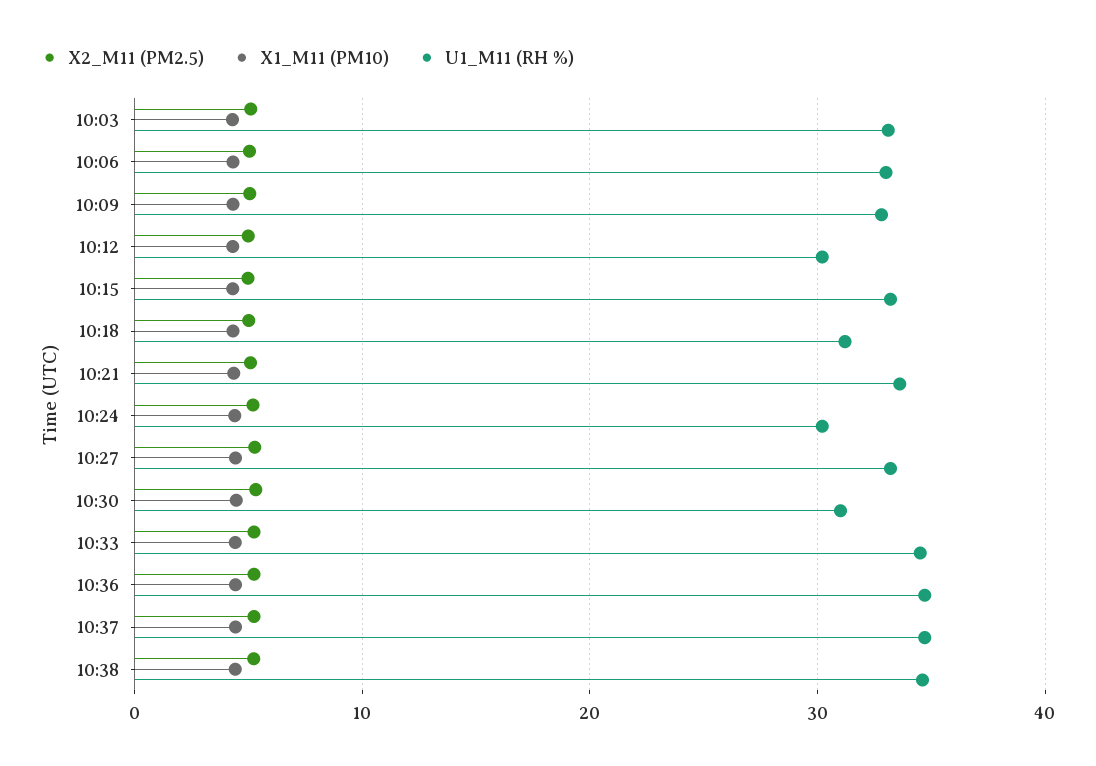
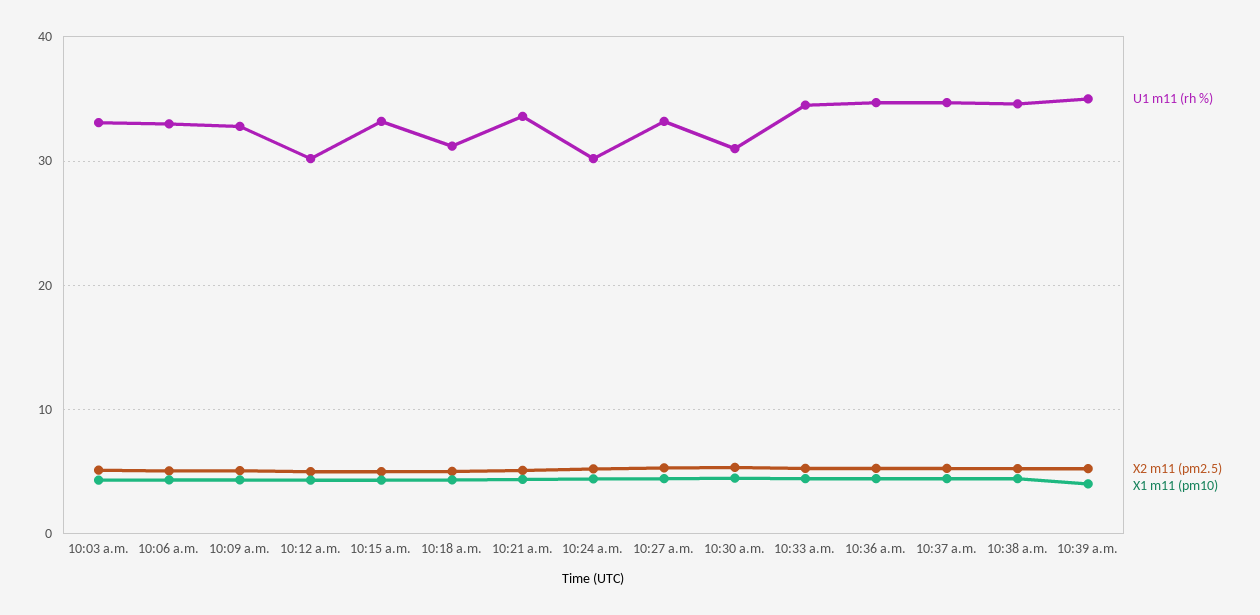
U1_M11 (RH %), 10:39 a.m.: none -> 35
X2_M11 (PM2.5), 10:39 a.m.: none -> 5
X1_M11 (PM10), 10:39 a.m.: none -> 4

